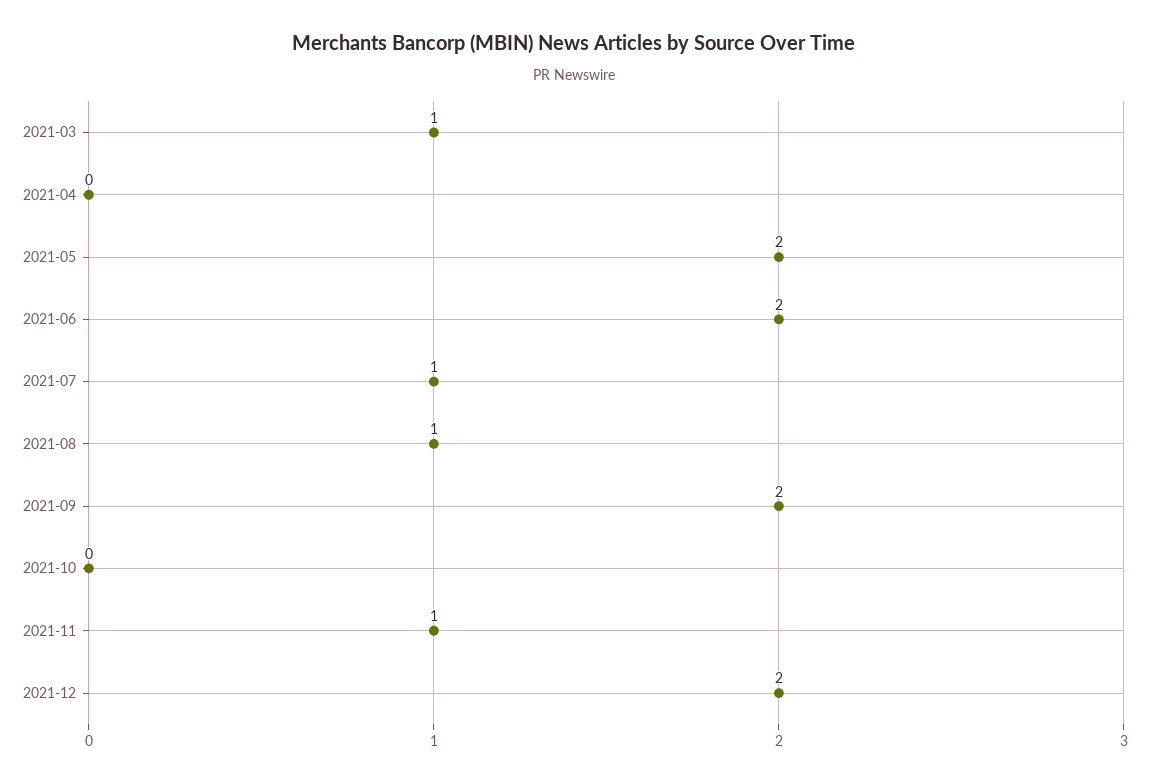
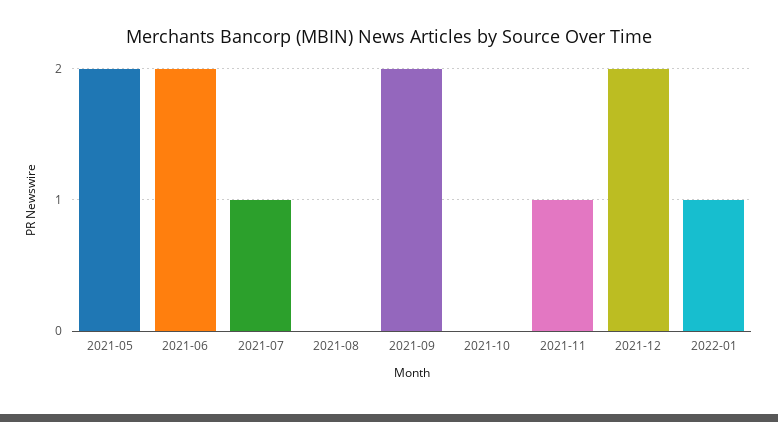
2021-03: 1 -> none
2021-04: 0 -> none
2021-08: 1 -> 0
2022-01: none -> 1

